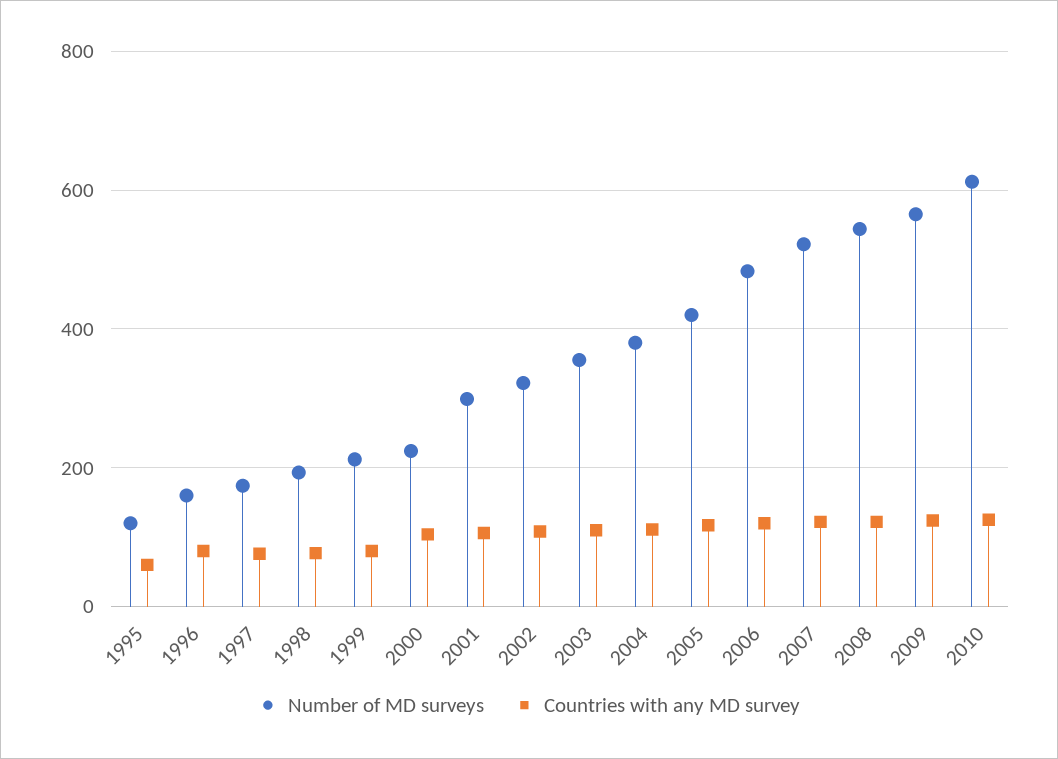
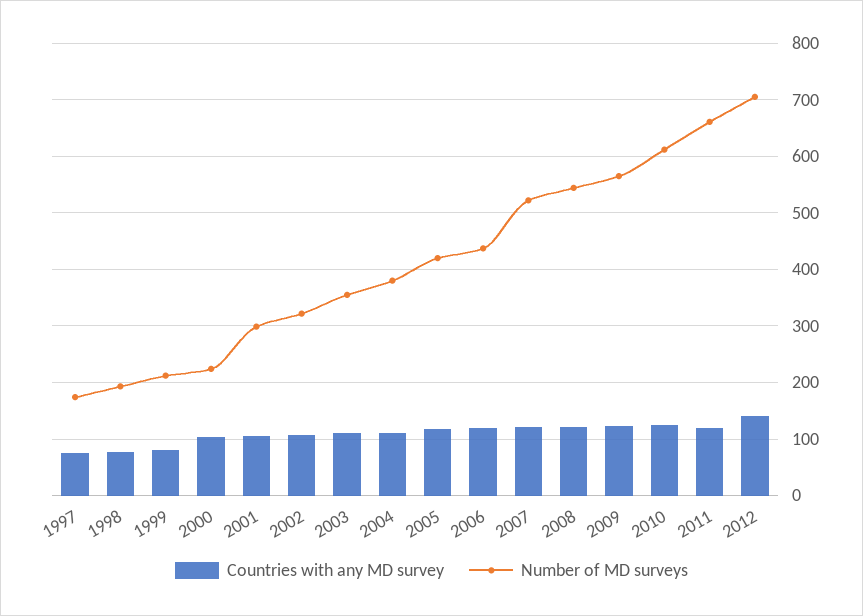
Number of MD surveys, 1995: 120 -> none
Countries with any MD survey, 1995: 60 -> none
Number of MD surveys, 1996: 160 -> none
Countries with any MD survey, 1996: 80 -> none
Number of MD surveys, 2006: 480 -> 440
Countries with any MD survey, 2011: none -> 120
Number of MD surveys, 2011: none -> 660
Countries with any MD survey, 2012: none -> 140
Number of MD surveys, 2012: none -> 700

